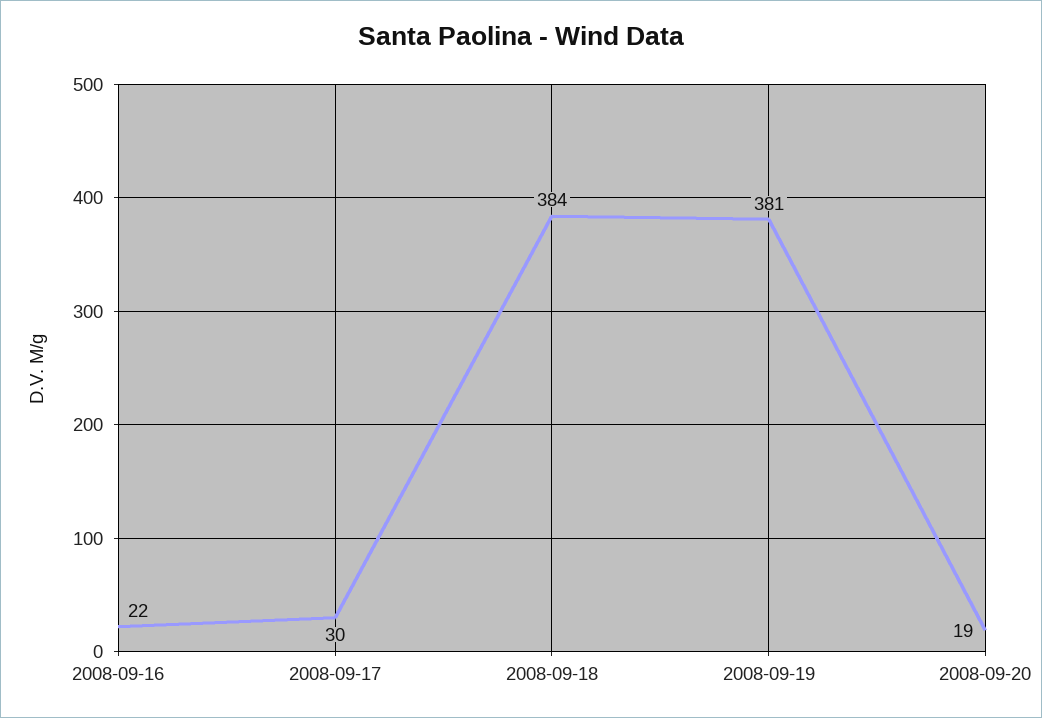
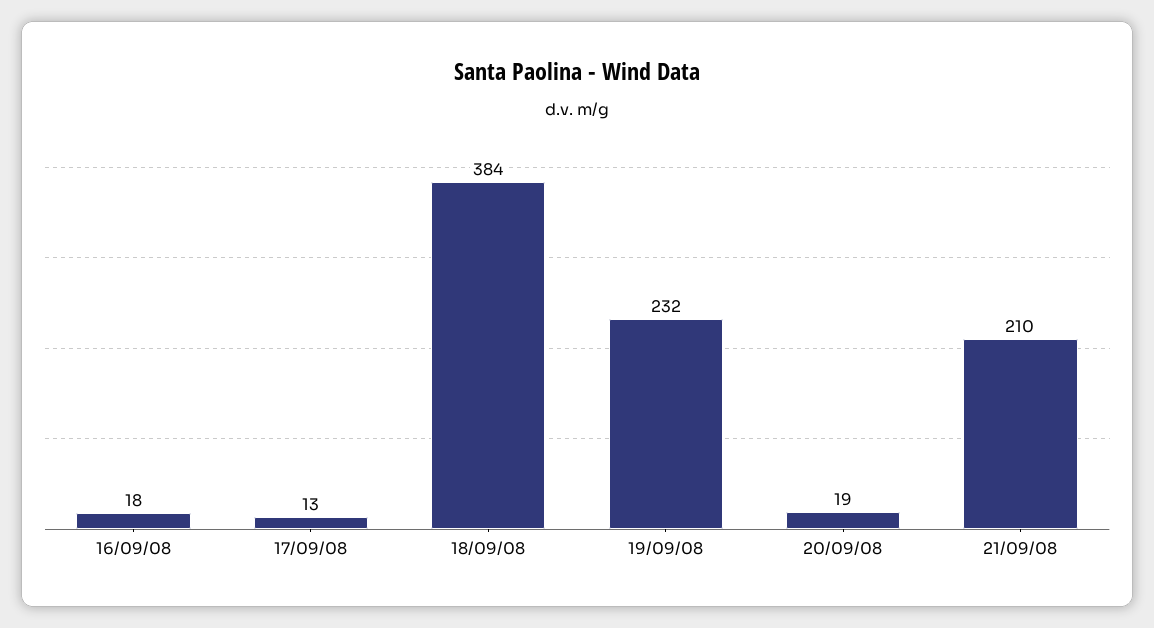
2008-09-16: 22 -> 18
2008-09-17: 30 -> 13
2008-09-19: 381 -> 232
21/09/08: none -> 210

